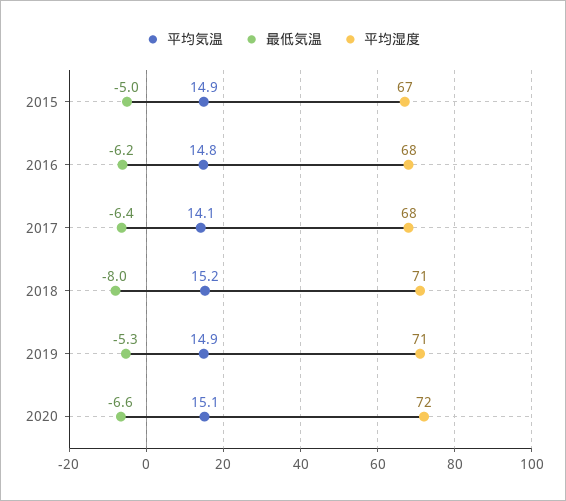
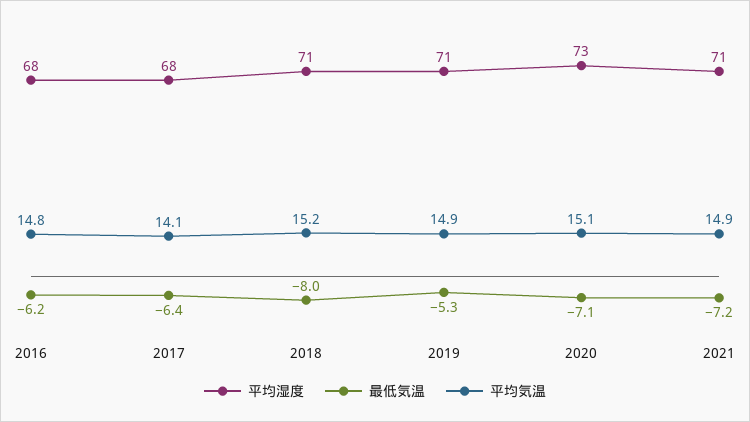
平均気温, 2015: 14.9 -> none
最低気温, 2015: -5 -> none
平均湿度, 2015: 67 -> none
最低気温, 2020: -6.6 -> -7.1
平均湿度, 2020: 72 -> 73
平均湿度, 2021: none -> 71
最低気温, 2021: none -> -7.2
平均気温, 2021: none -> 14.9

